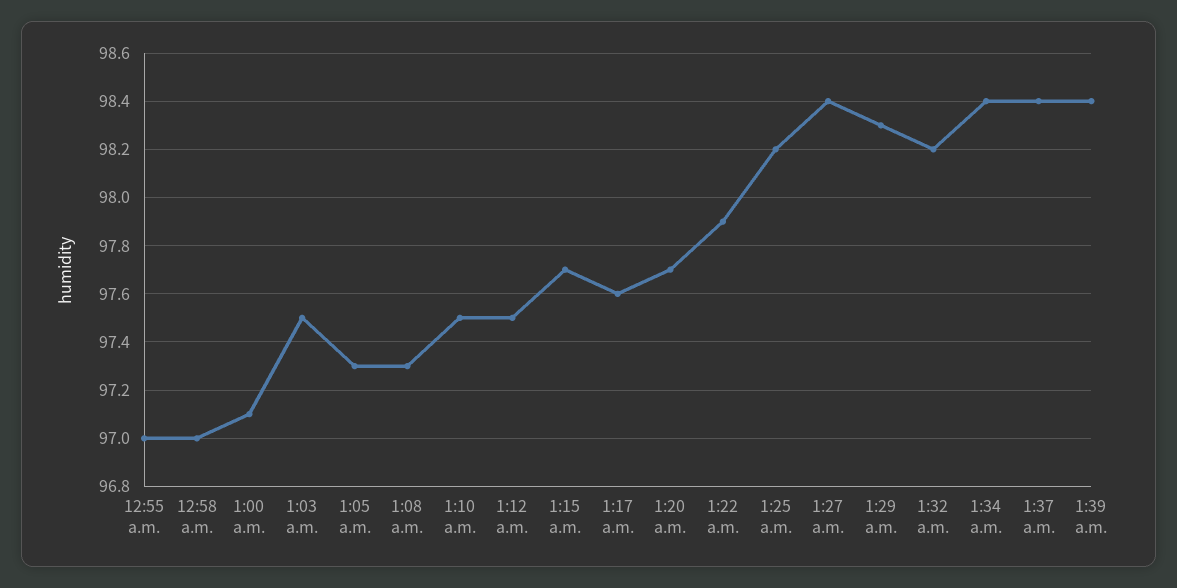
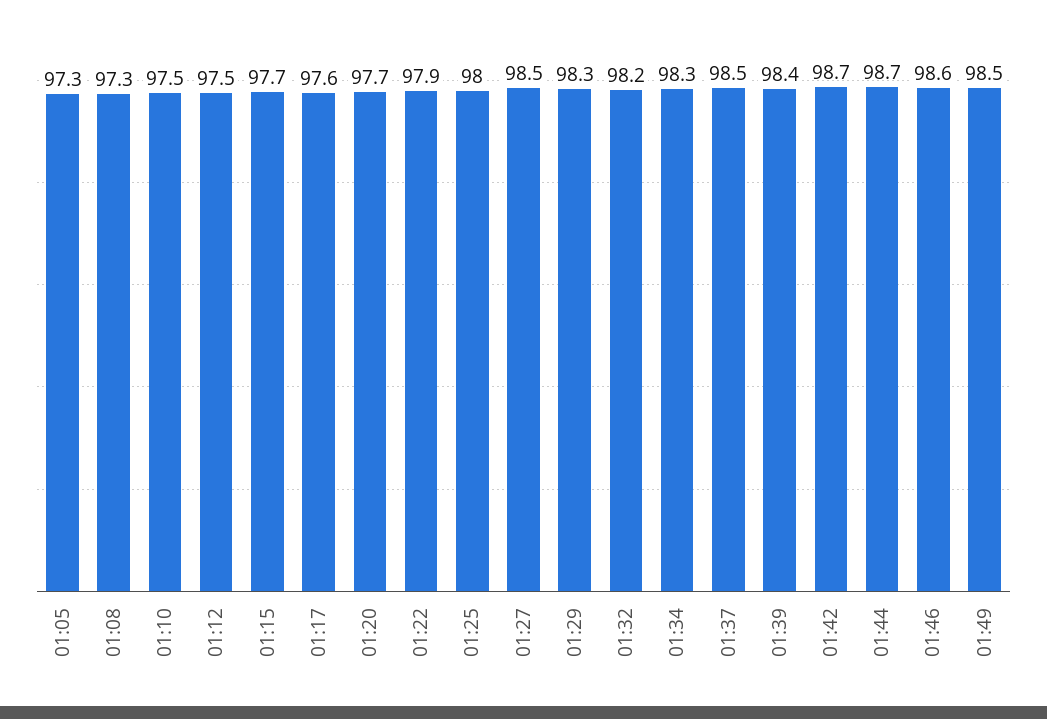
12:55 a.m.: 97 -> none
12:58 a.m.: 97 -> none
1:00 a.m.: 97.1 -> none
1:03 a.m.: 97.5 -> none
1:25 a.m.: 98.2 -> 98
1:27 a.m.: 98.4 -> 98.5
1:34 a.m.: 98.4 -> 98.3
1:37 a.m.: 98.4 -> 98.5
01:42: none -> 98.7
01:44: none -> 98.7
01:46: none -> 98.6
01:49: none -> 98.5

